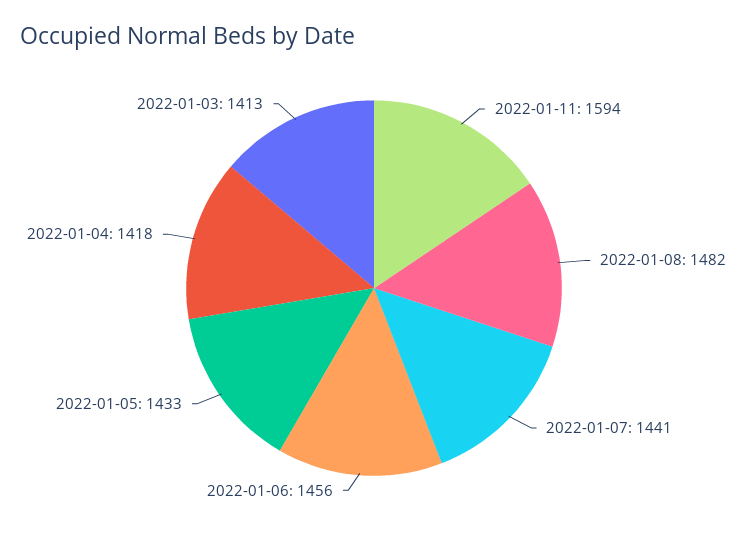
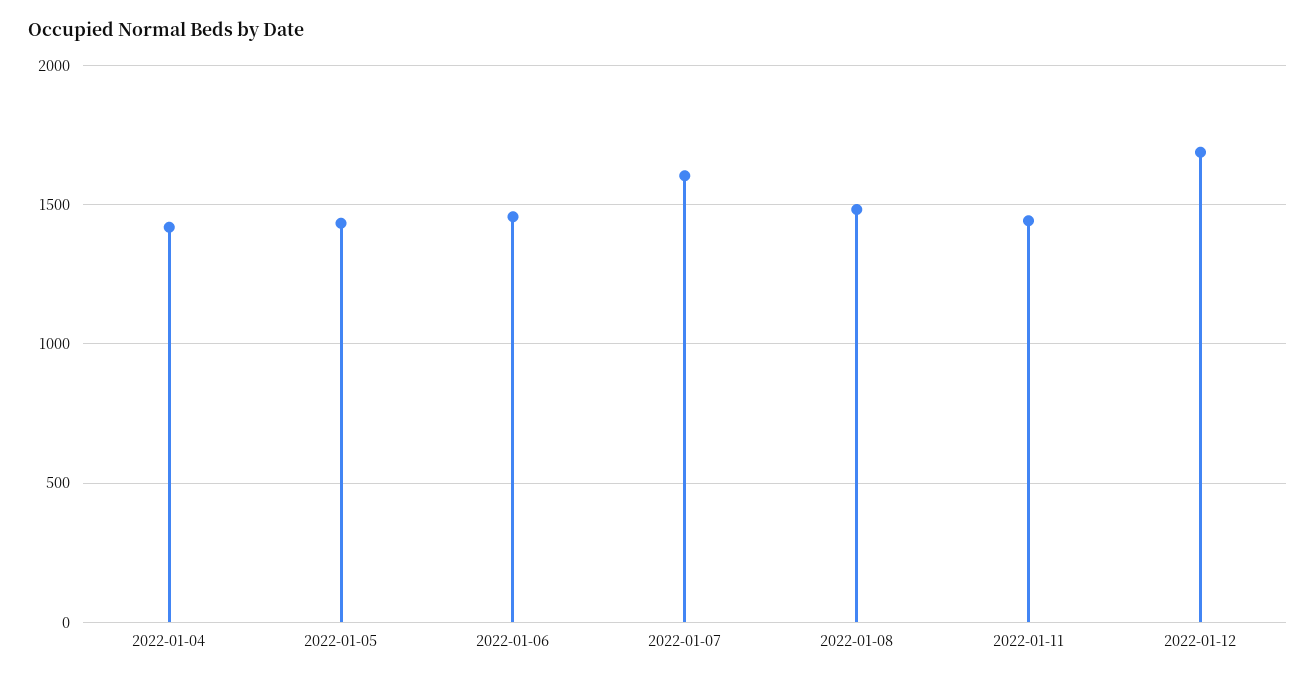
2022-01-11: 1594 -> 1450
2022-01-07: 1441 -> 1600
2022-01-03: 1413 -> none
2022-01-12: none -> 1700

